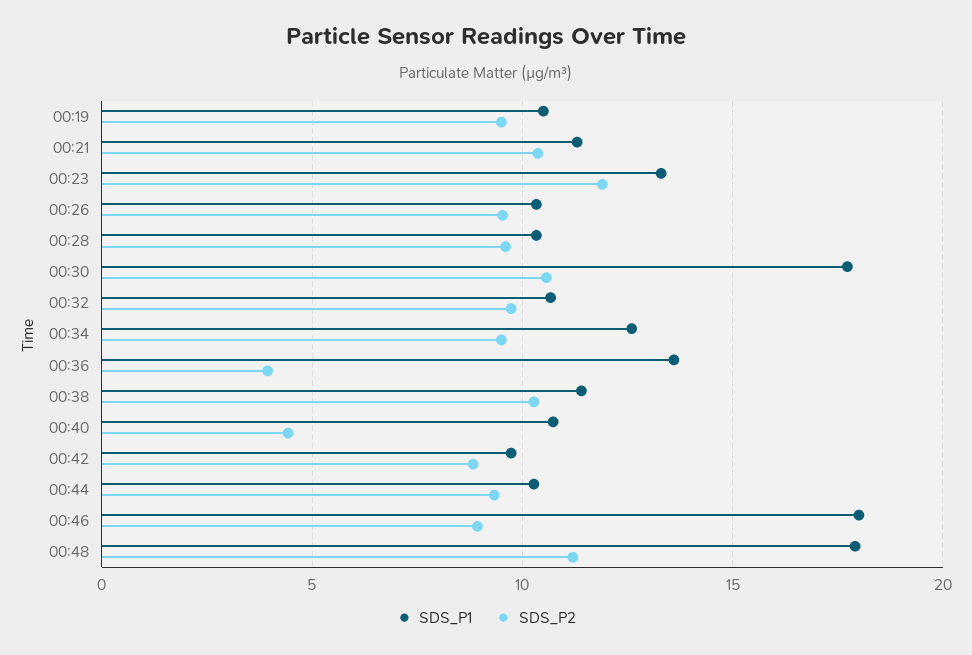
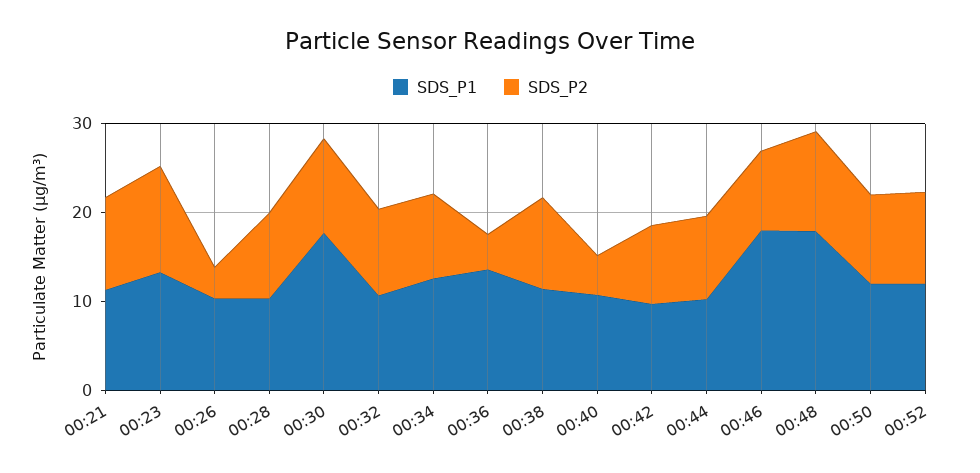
SDS_P1, 00:19: 10.5 -> none
SDS_P2, 00:19: 9.5 -> none
SDS_P2, 00:26: 9.5 -> 4
SDS_P1, 00:50: none -> 12
SDS_P2, 00:50: none -> 10
SDS_P1, 00:52: none -> 12
SDS_P2, 00:52: none -> 10

